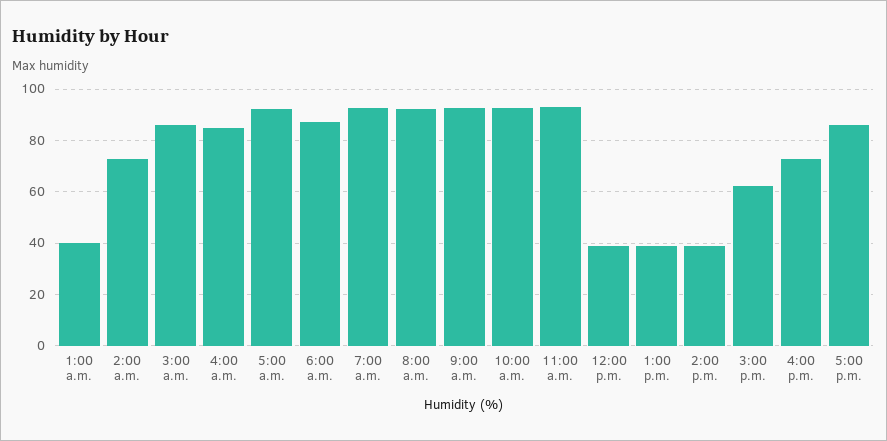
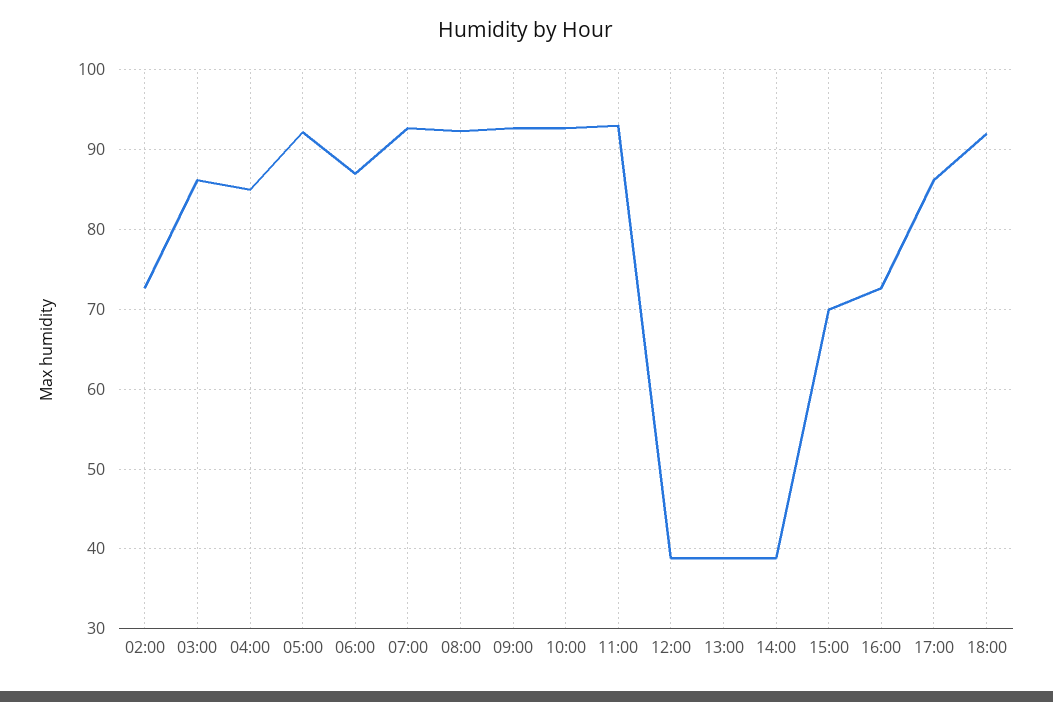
1:00 a.m.: 40 -> none
3:00 p.m.: 62.5 -> 70
18:00: none -> 92

